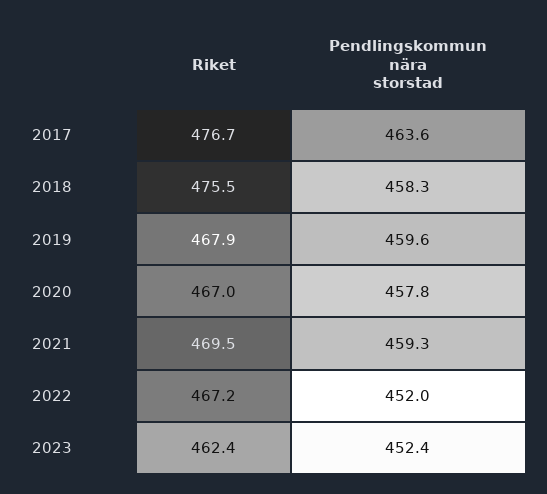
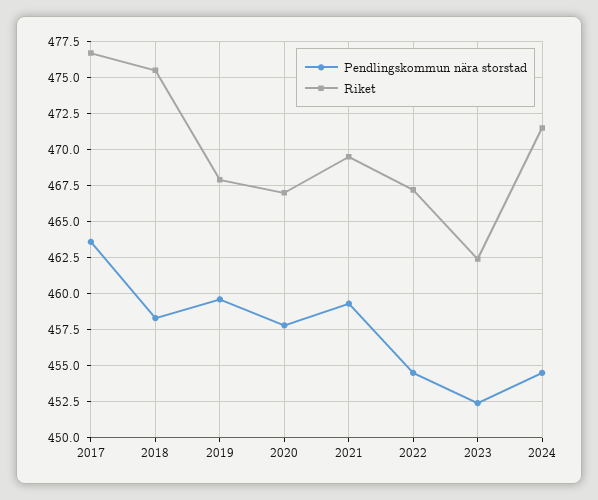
Pendlingskommun nära storstad, 2022: 452 -> 454.5
Pendlingskommun nära storstad, 2024: none -> 454.5
Riket, 2024: none -> 471.5

